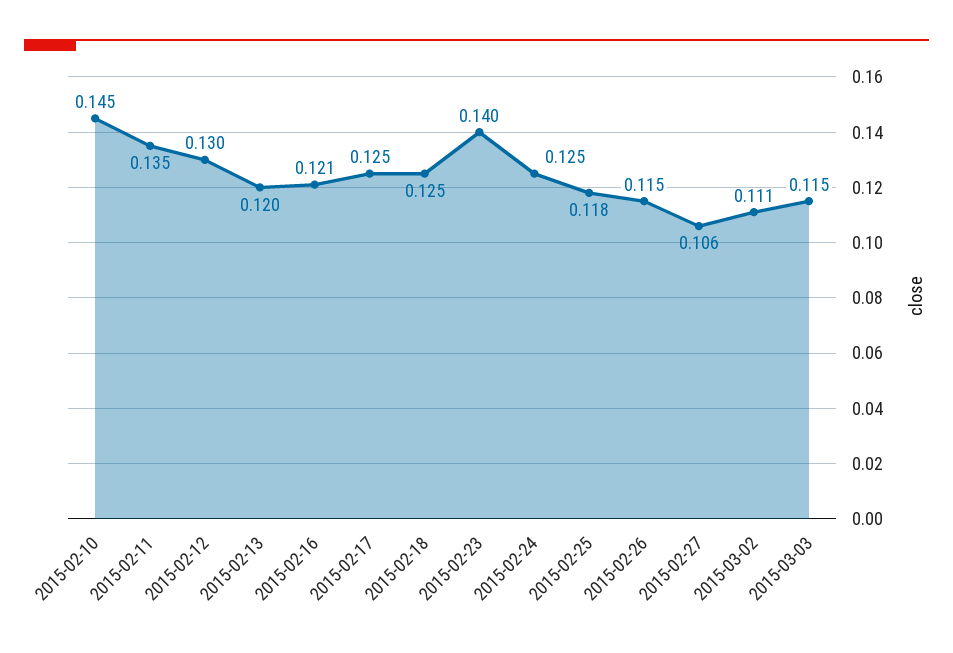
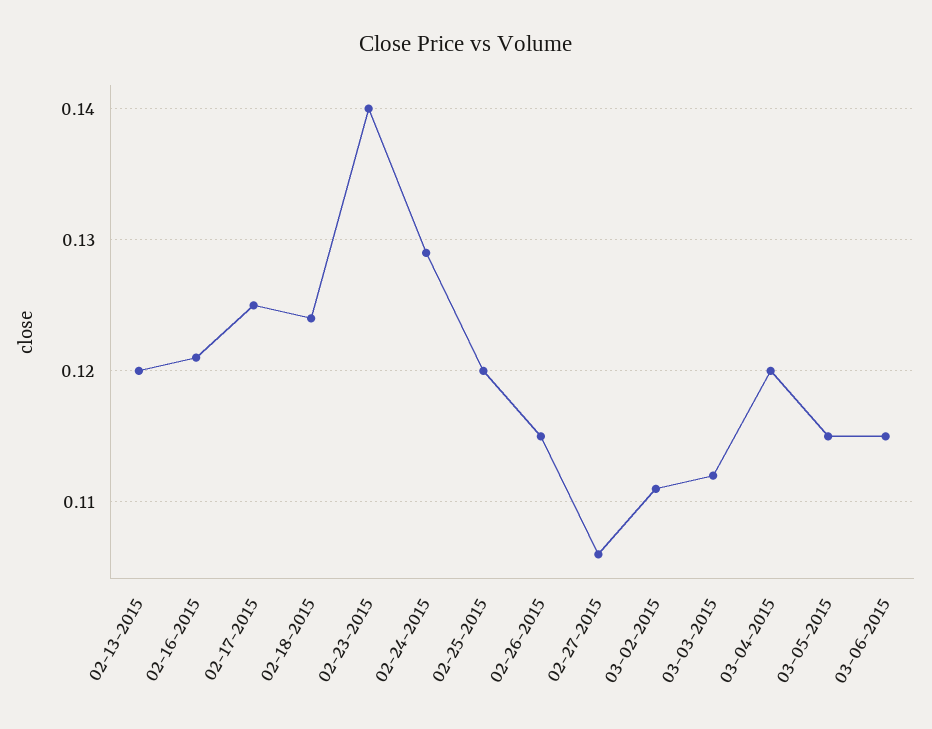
2015-02-10: 0.145 -> none
2015-02-11: 0.135 -> none
2015-02-12: 0.13 -> none
2015-02-18: 0.125 -> 0.124
2015-02-24: 0.125 -> 0.129
2015-02-25: 0.118 -> 0.12
2015-03-03: 0.115 -> 0.112
03-04-2015: none -> 0.12
03-05-2015: none -> 0.115
03-06-2015: none -> 0.115

